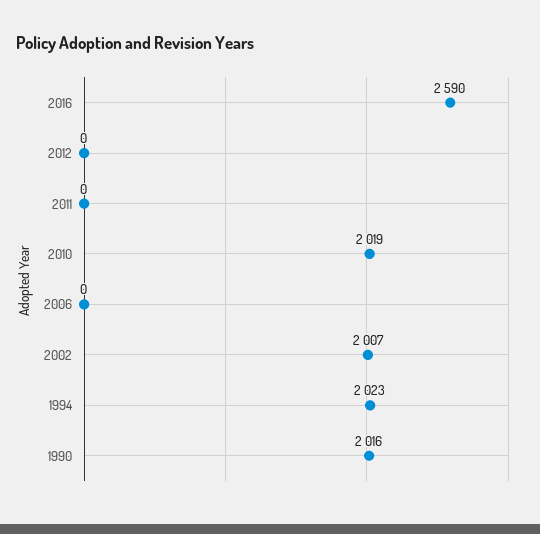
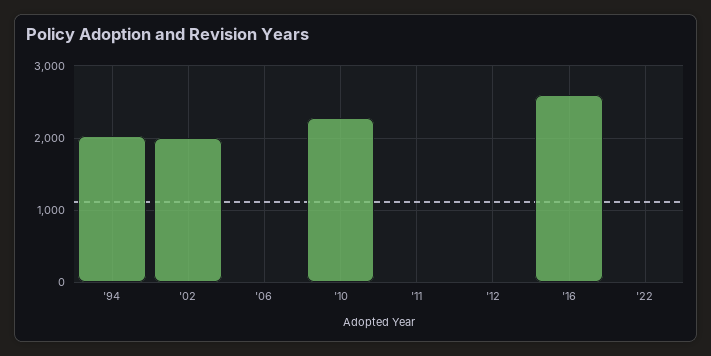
2010: 2019 -> 2300
1990: 2016 -> none
'22: none -> 0

